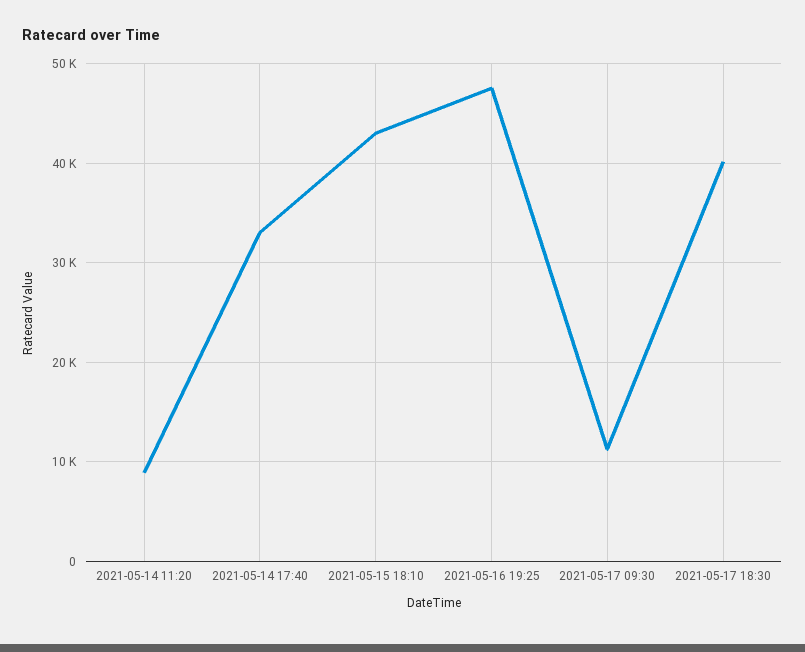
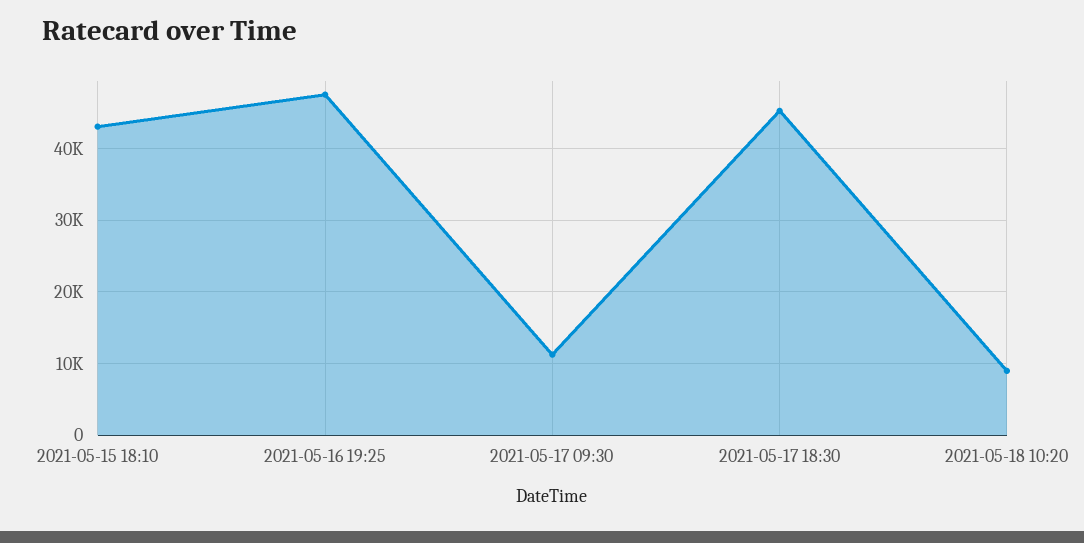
2021-05-14 11:20: 9000 -> none
2021-05-14 17:40: 33000 -> none
2021-05-17 18:30: 40000 -> 45000
2021-05-18 10:20: none -> 9000

